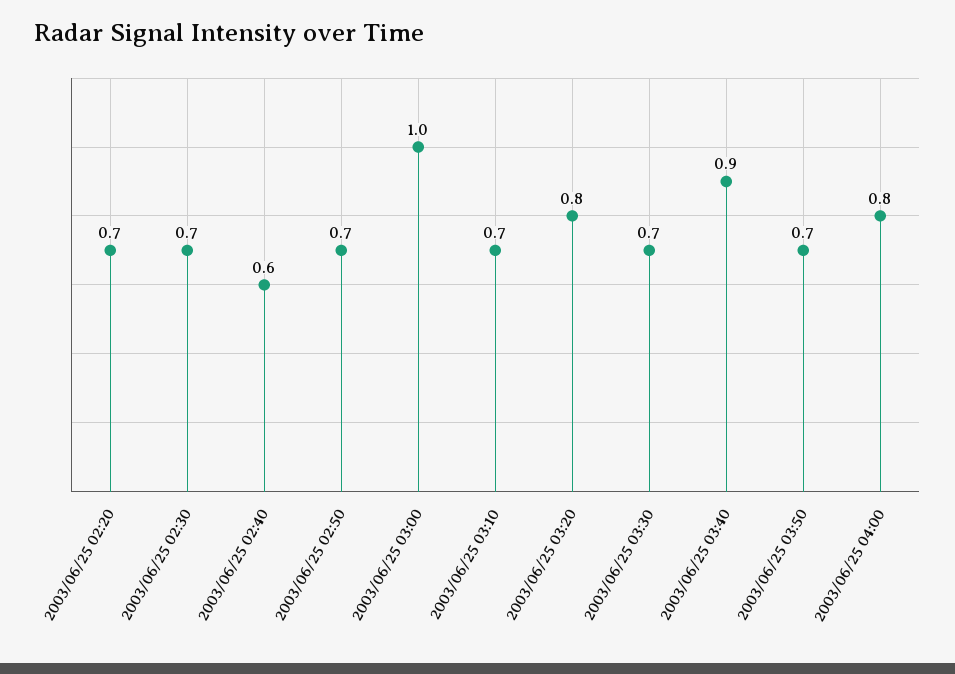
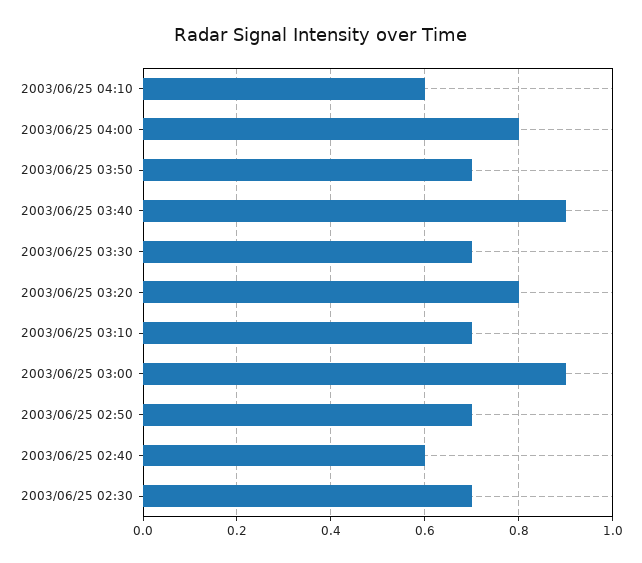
2003/06/25 02:20: 0.7 -> none
2003/06/25 03:00: 1 -> 0.9
2003/06/25 04:10: none -> 0.6

